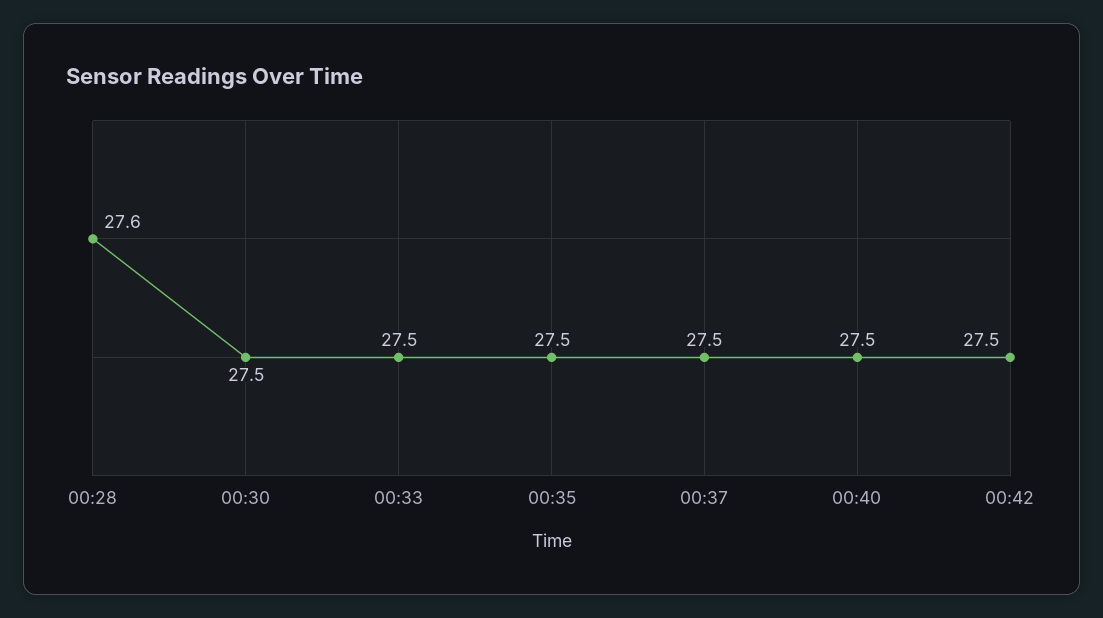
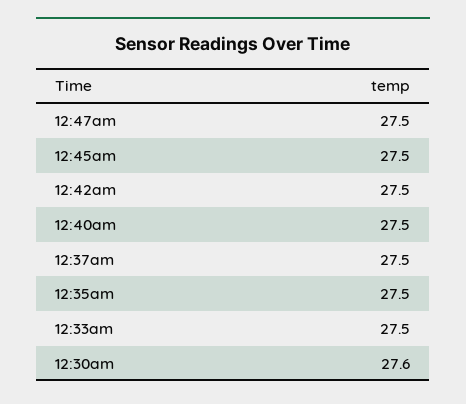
00:28: 27.6 -> none
00:30: 27.5 -> 27.6
12:47am: none -> 27.5
12:45am: none -> 27.5

